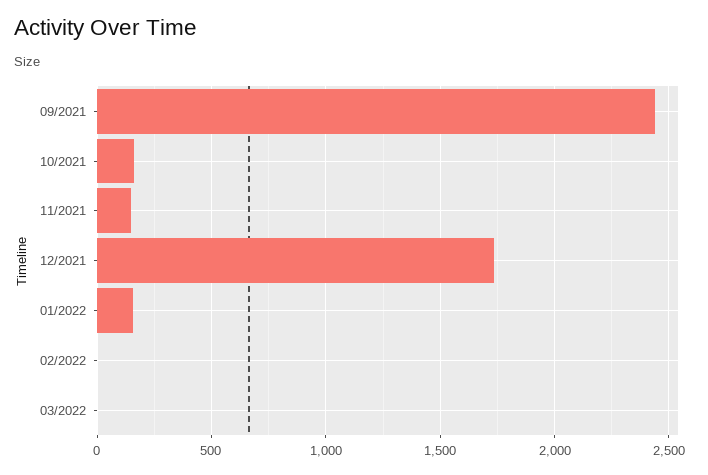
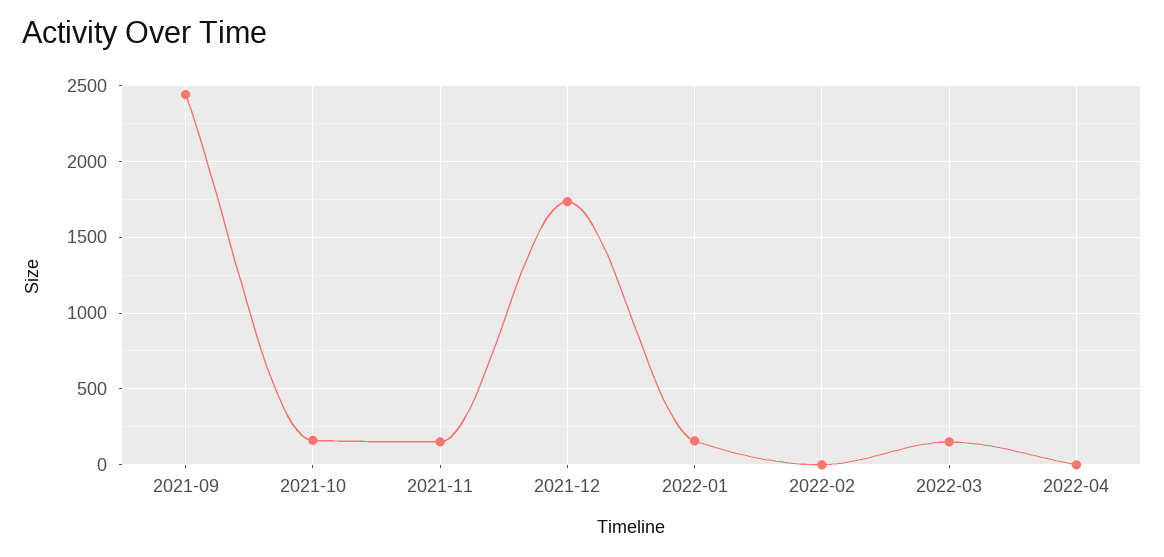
03/2022: 0 -> 150
2022-04: none -> 0

